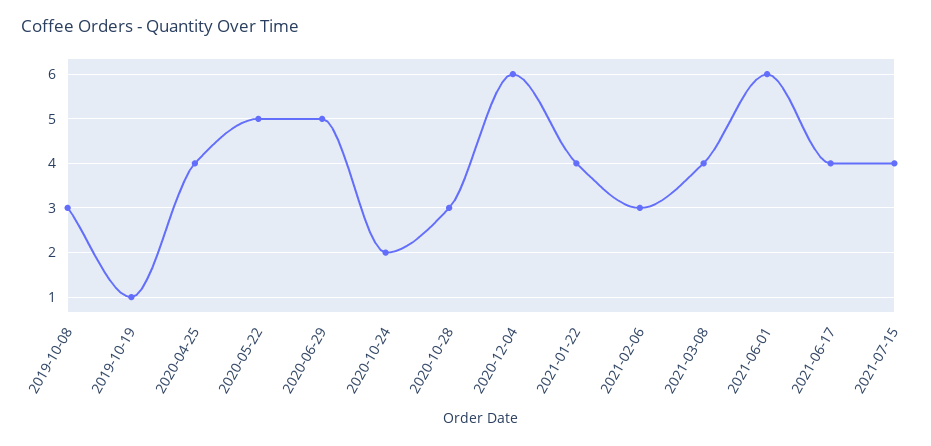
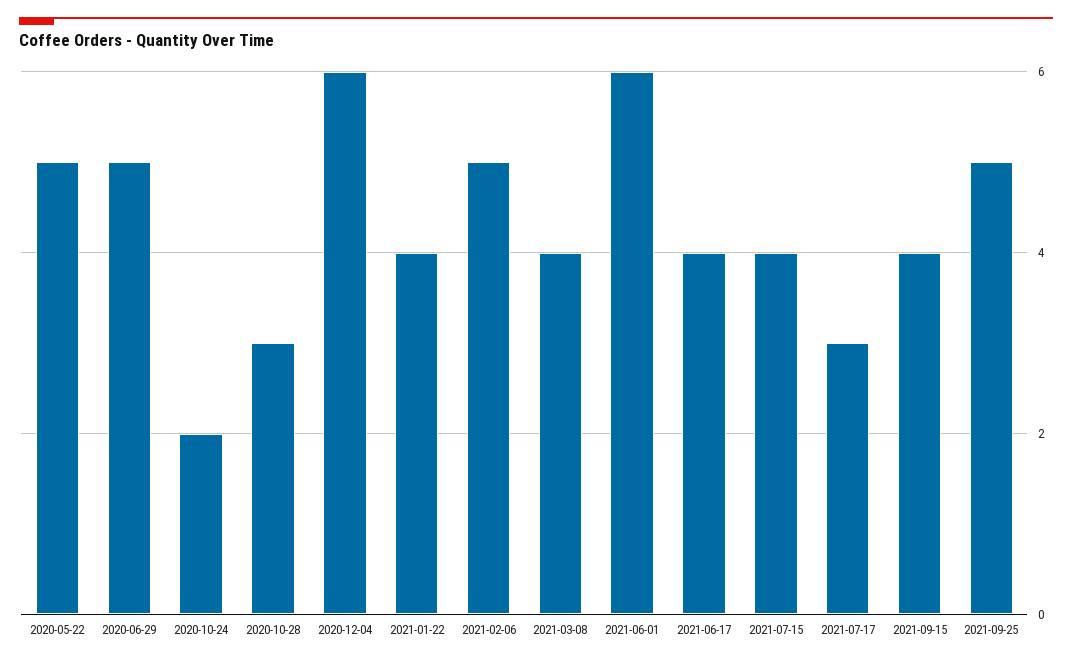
2019-10-08: 3 -> none
2019-10-19: 1 -> none
2020-04-25: 4 -> none
2021-02-06: 3 -> 5
2021-07-17: none -> 3
2021-09-15: none -> 4
2021-09-25: none -> 5

